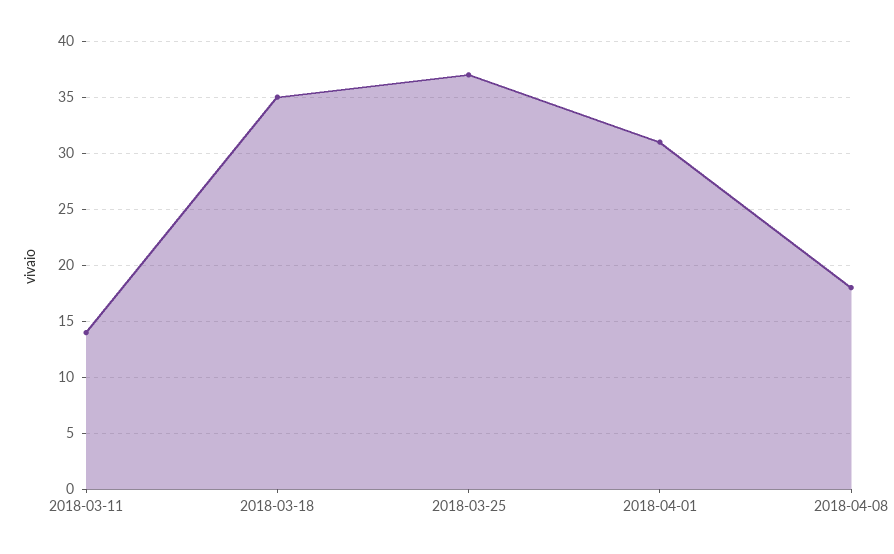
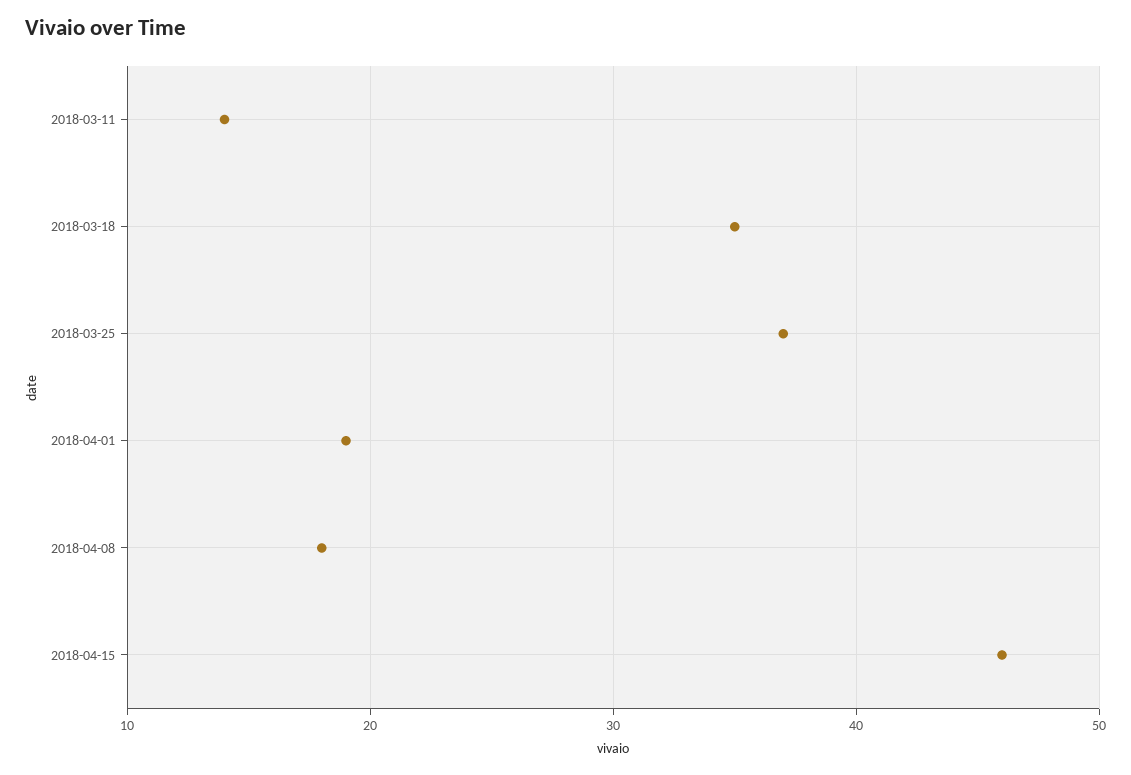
2018-04-01: 31 -> 19
2018-04-15: none -> 46

